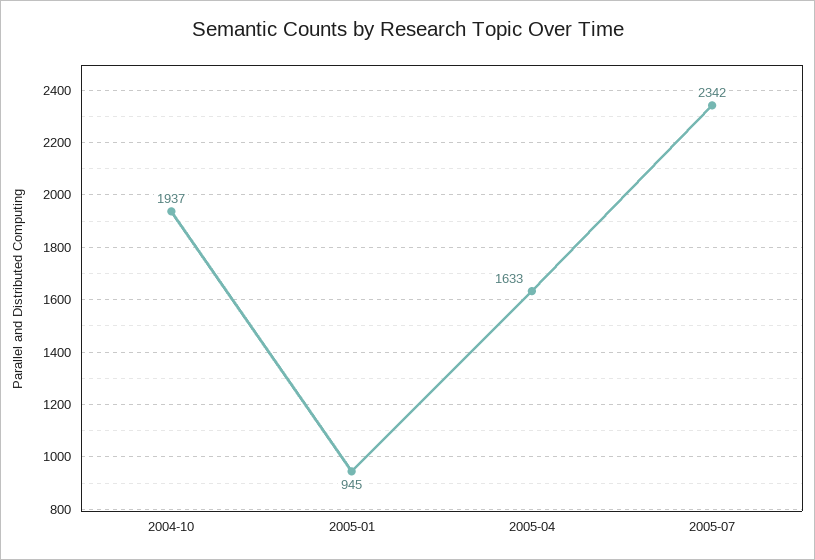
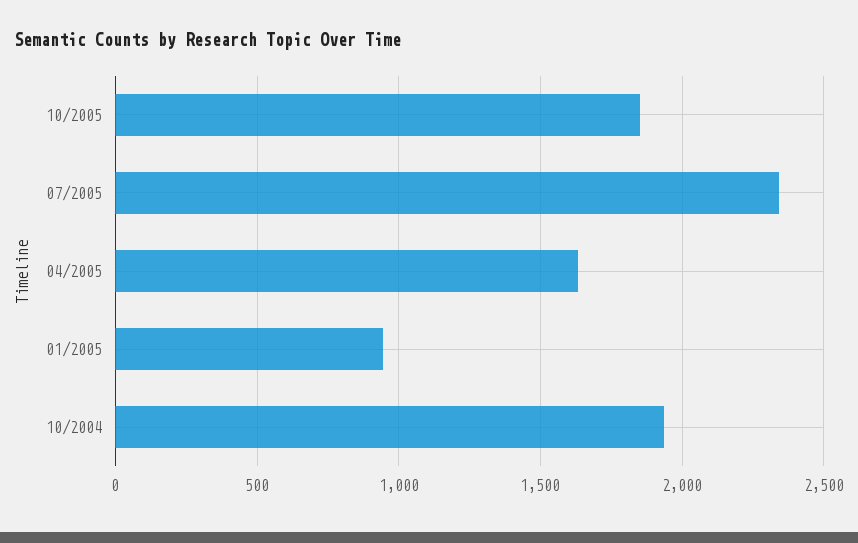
10/2005: none -> 1850

